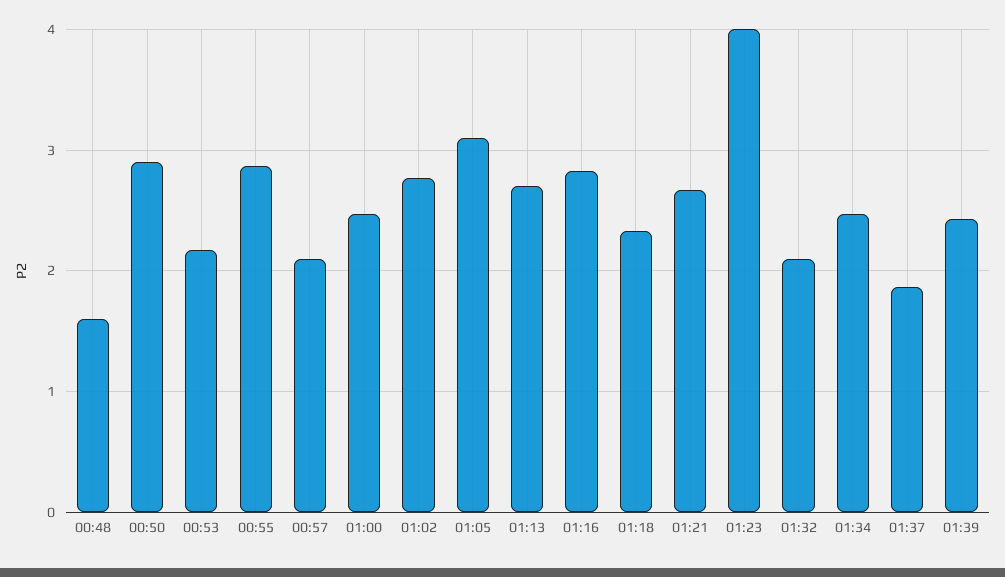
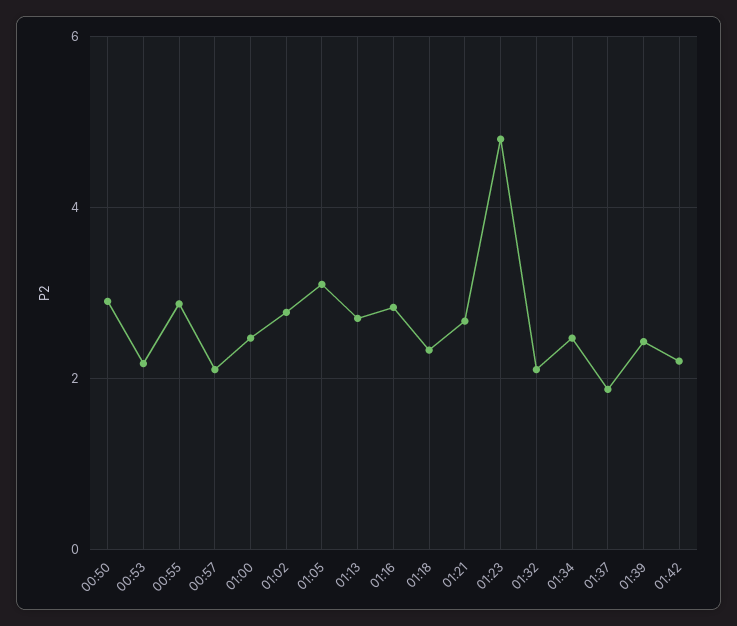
00:48: 1.6 -> none
01:23: 4 -> 4.8
01:42: none -> 2.2

